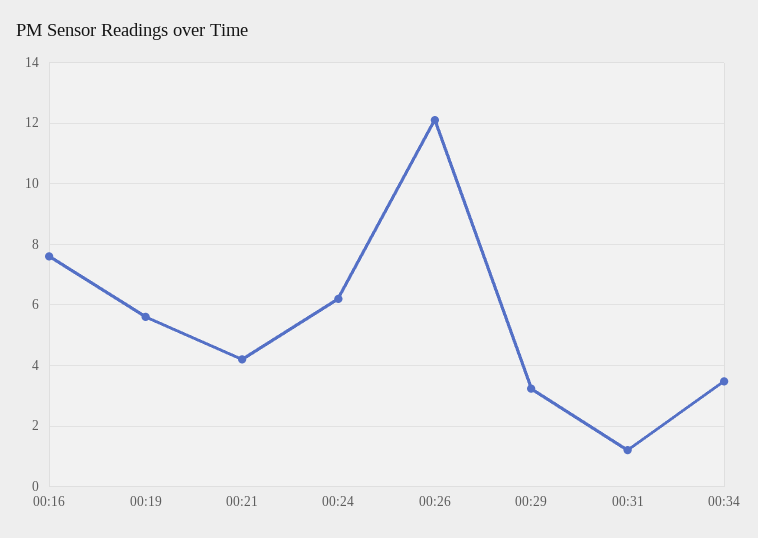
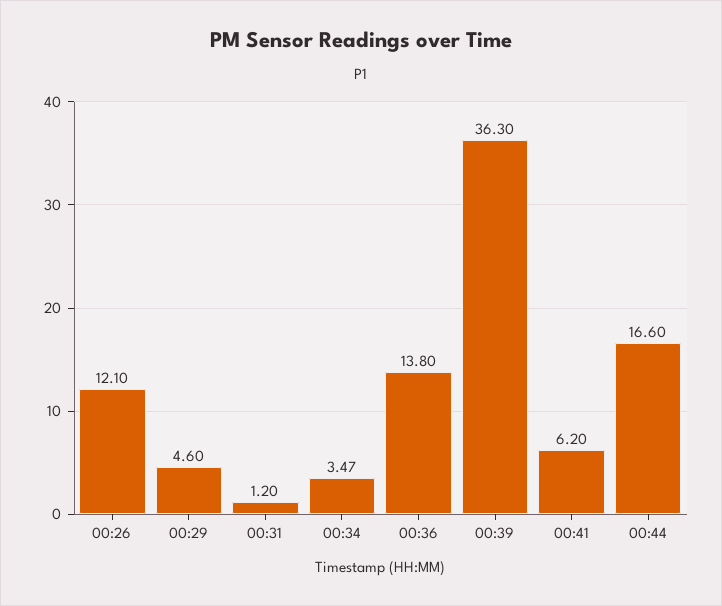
00:16: 7.6 -> none
00:19: 5.6 -> none
00:21: 4.2 -> none
00:24: 6.2 -> none
00:29: 3.2 -> 4.6
00:36: none -> 13.8
00:39: none -> 36.3
00:41: none -> 6.2
00:44: none -> 16.6

